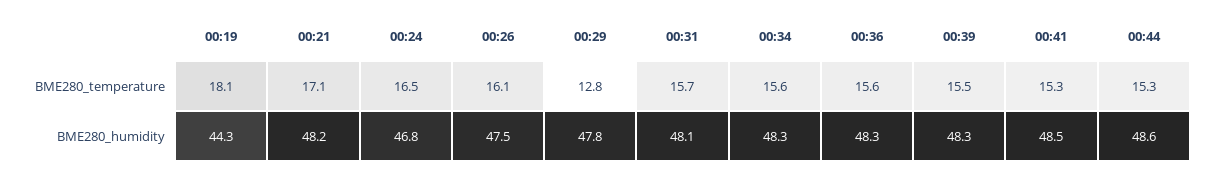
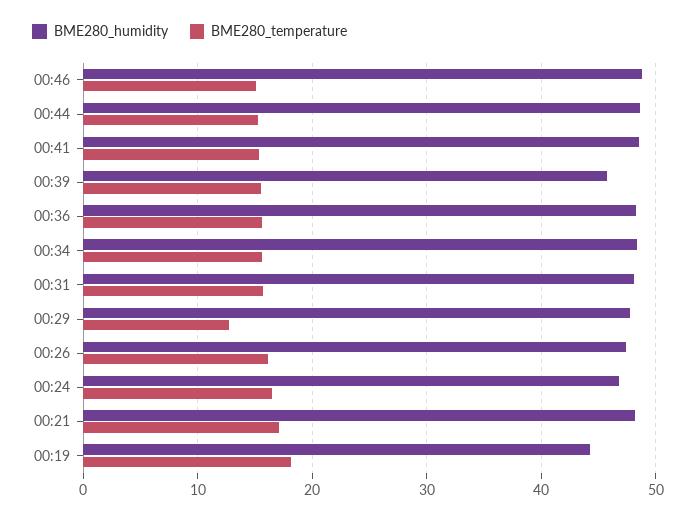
BME280_humidity, 00:39: 48.3 -> 46
BME280_humidity, 00:46: none -> 49
BME280_temperature, 00:46: none -> 15

